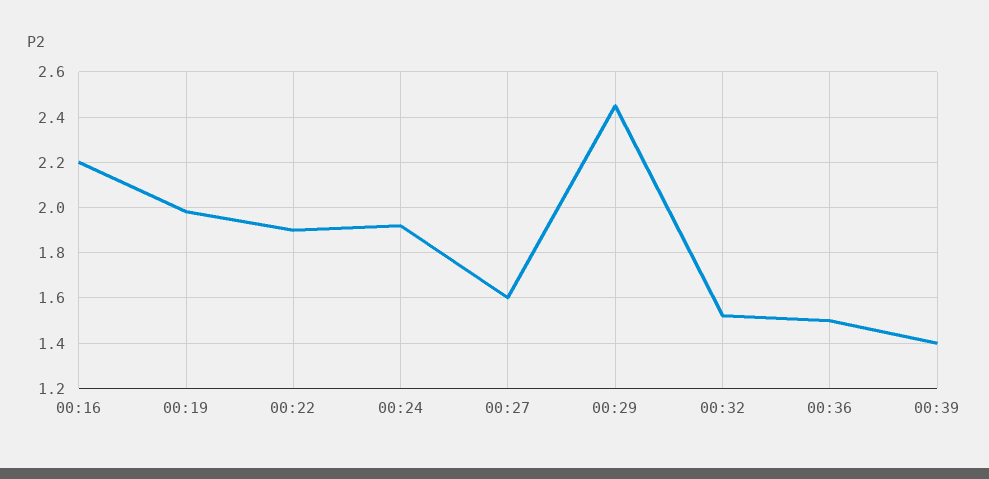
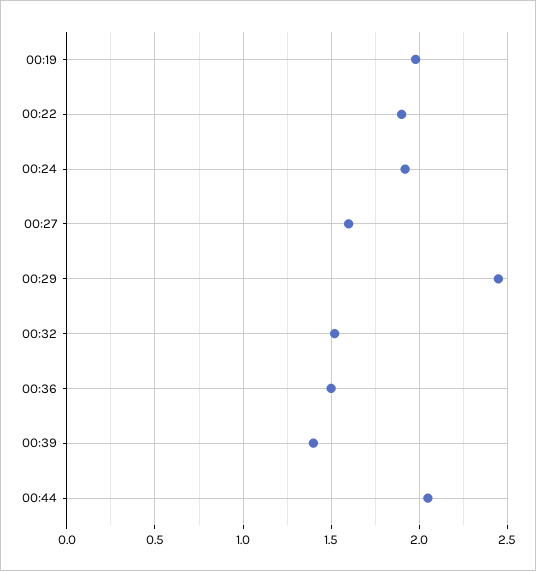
00:16: 2.2 -> none
00:44: none -> 2.05

